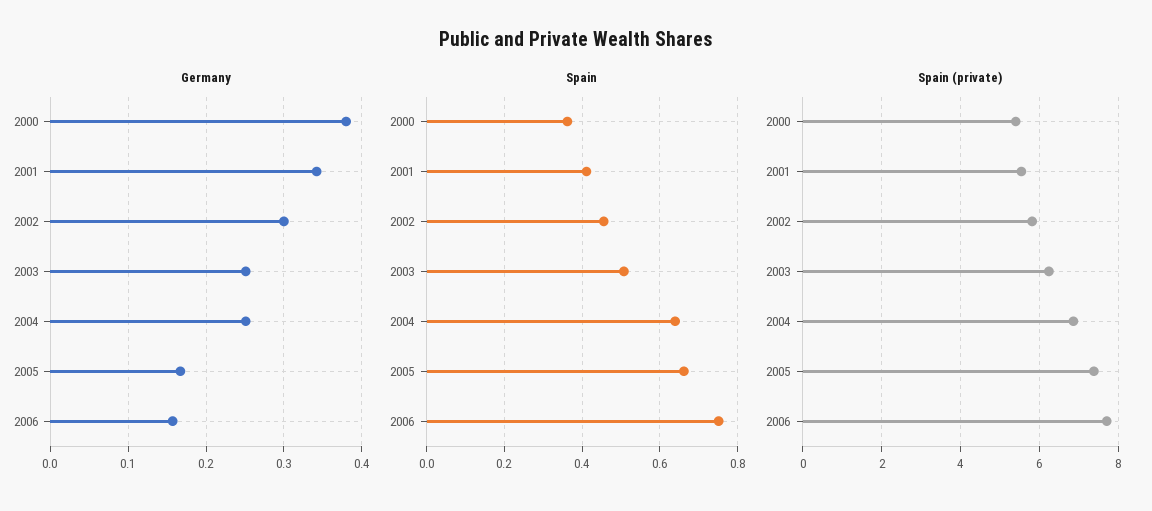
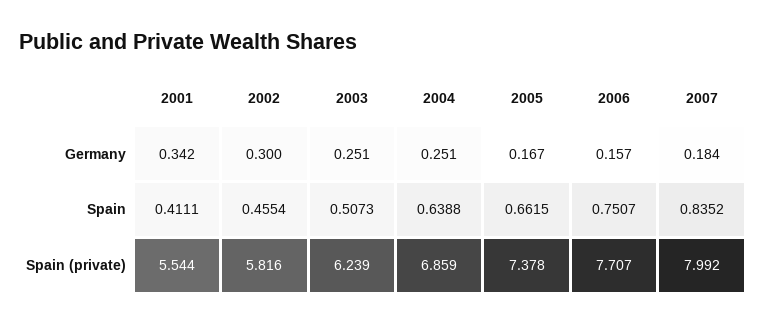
Germany, 2000: 0.38 -> none
Spain, 2000: 0.36 -> none
Spain (private), 2000: 5.4 -> none
Germany, 2007: none -> 0.184
Spain, 2007: none -> 0.8352
Spain (private), 2007: none -> 7.992

